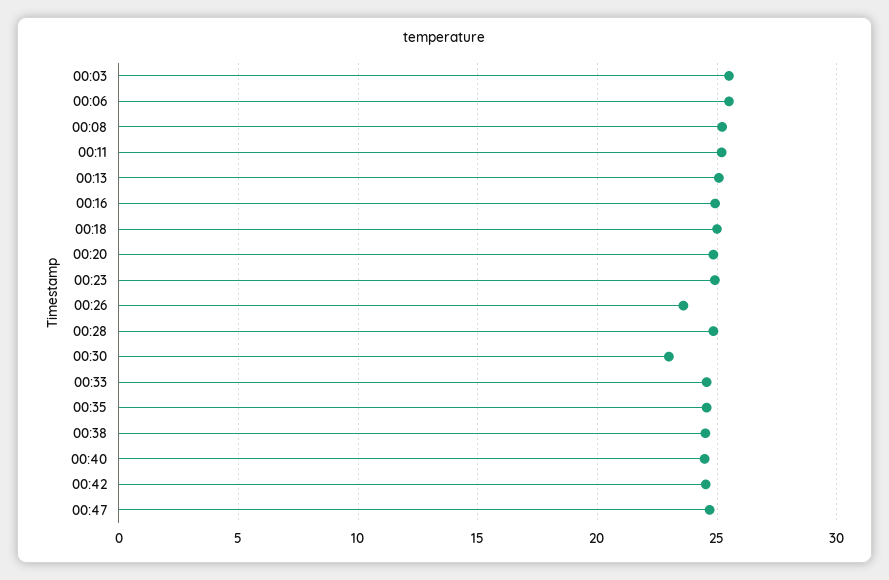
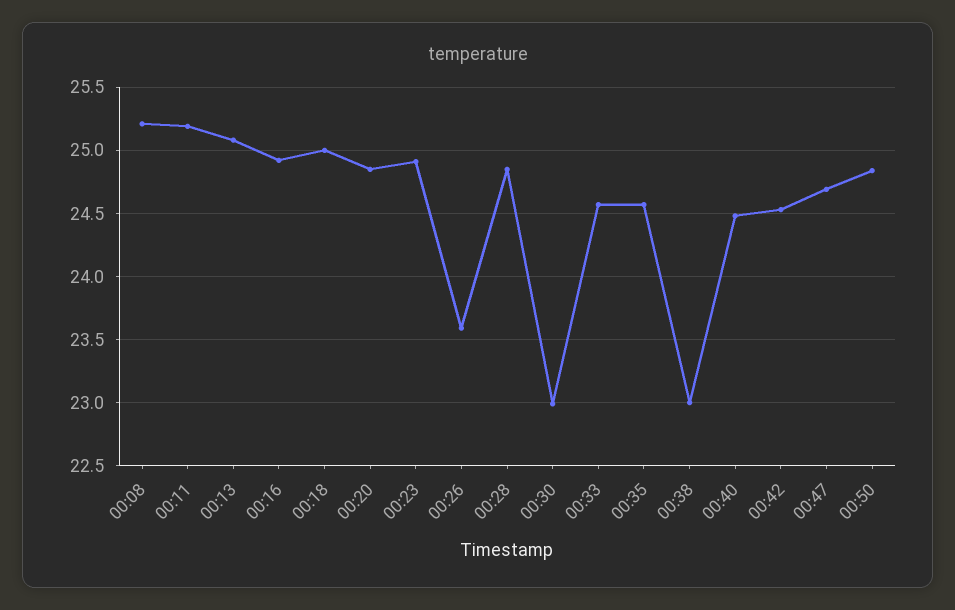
00:03: 25.5 -> none
00:06: 25.5 -> none
00:38: 24.5 -> 23
00:50: none -> 24.85

